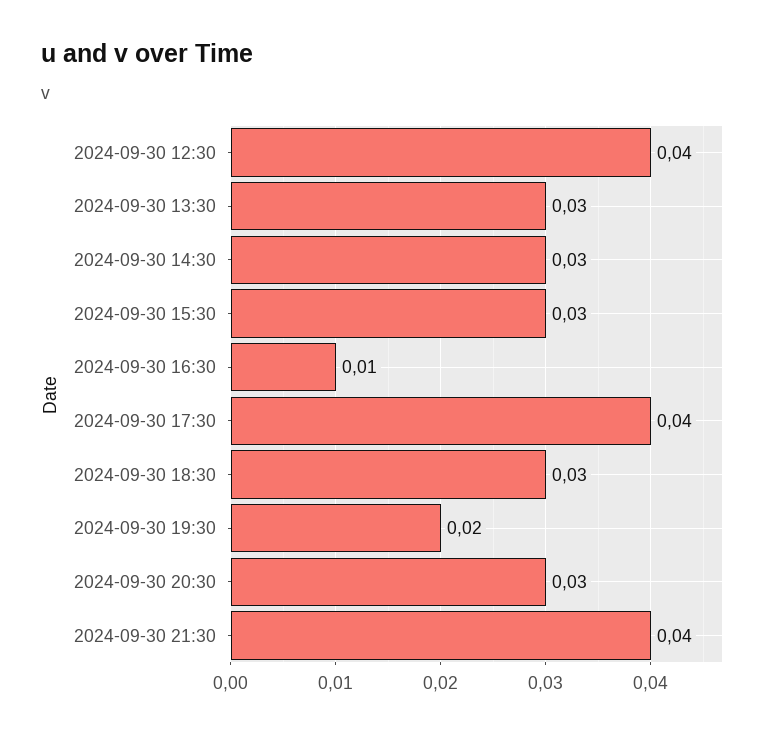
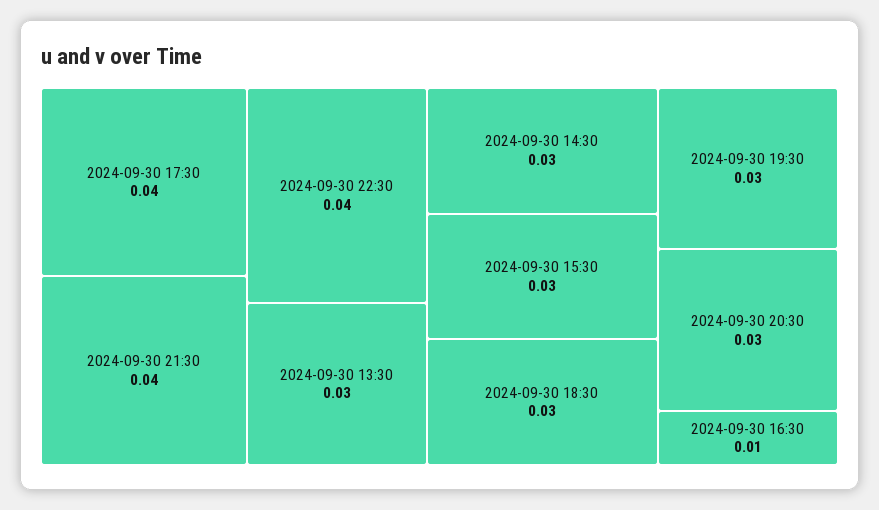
2024-09-30 12:30: 0.04 -> none
2024-09-30 19:30: 0.02 -> 0.03
2024-09-30 22:30: none -> 0.04

